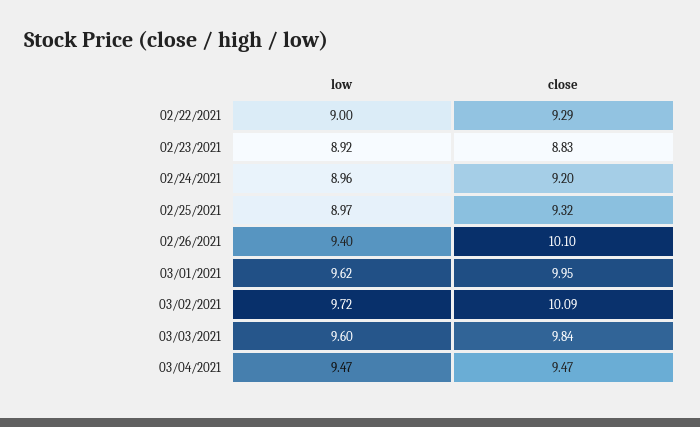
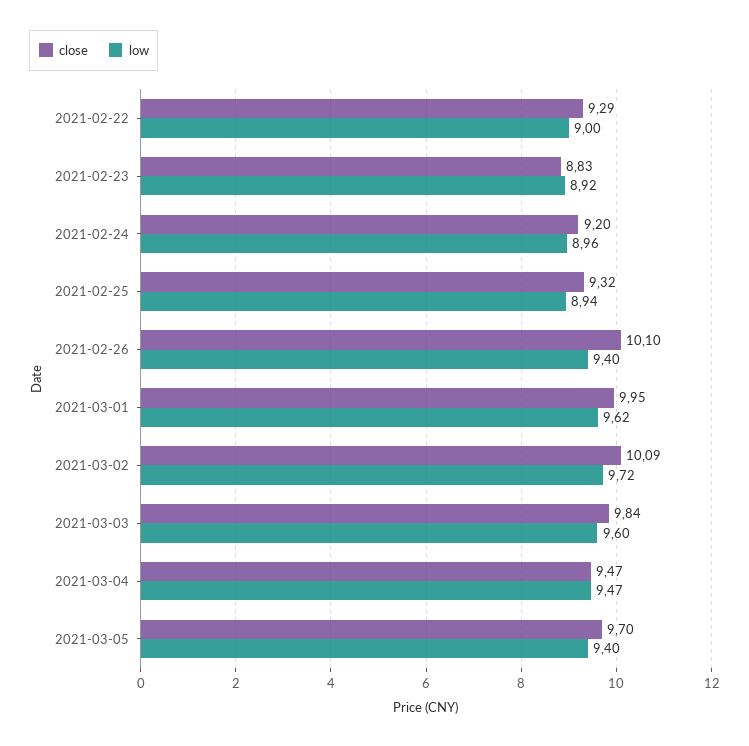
low, 02/25/2021: 8.97 -> 8.94
close, 2021-03-05: none -> 9.7
low, 2021-03-05: none -> 9.4

